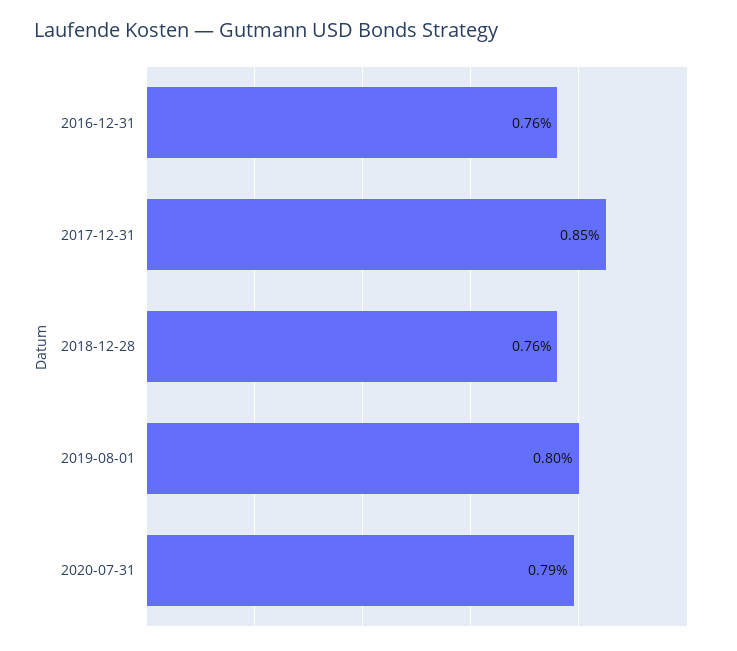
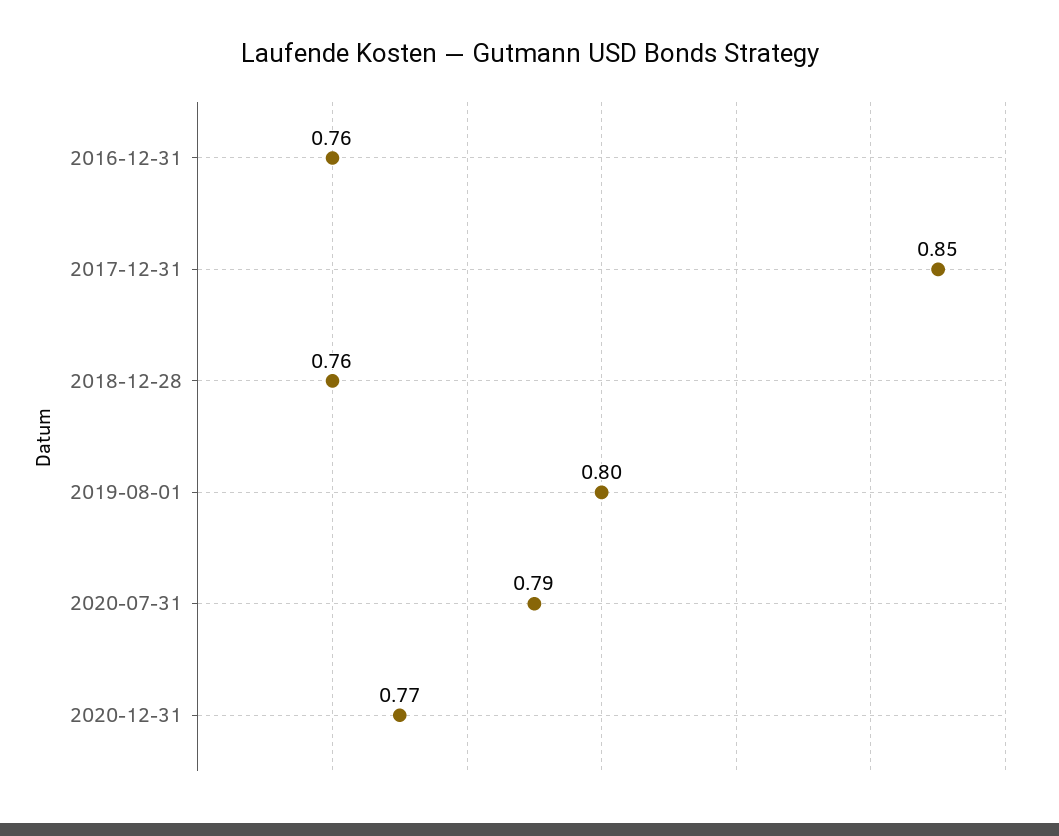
2020-12-31: none -> 0.77

